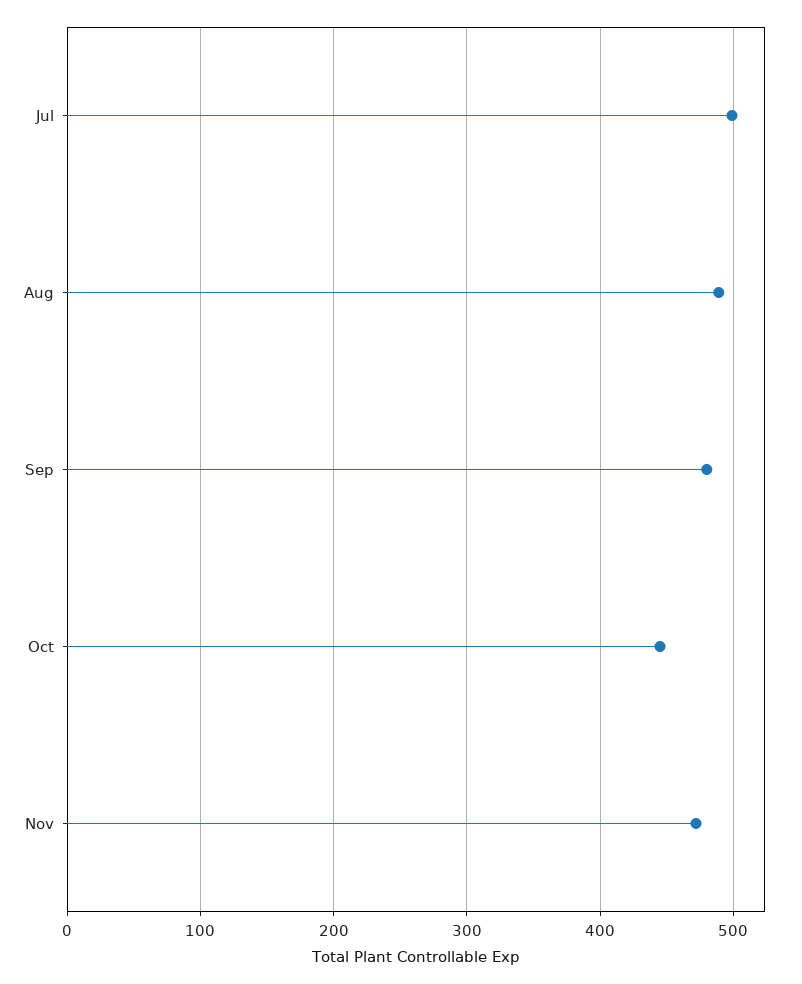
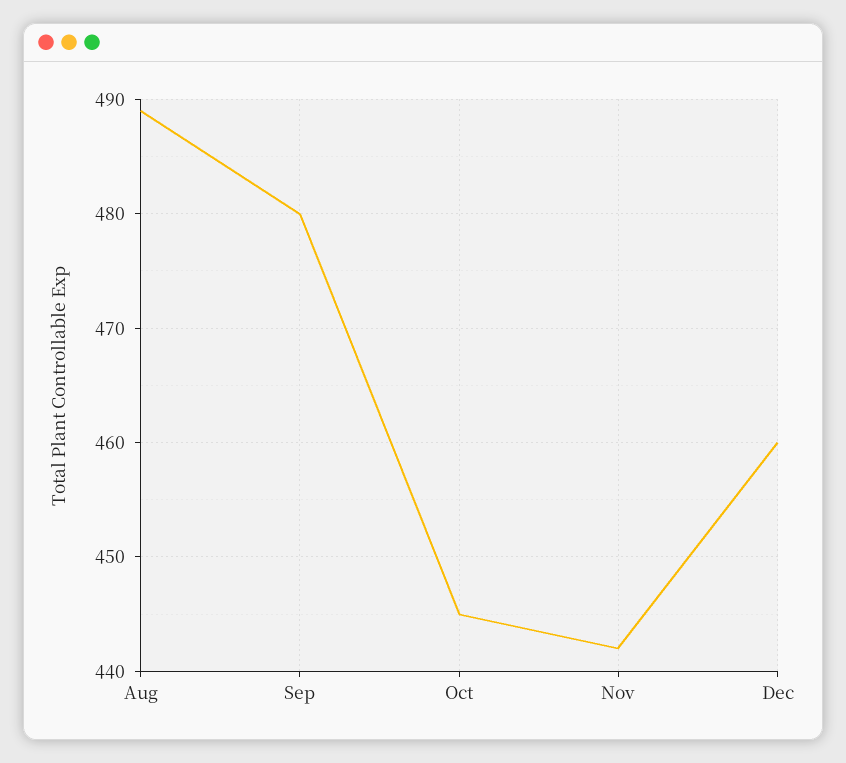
Jul: 500 -> none
Nov: 470 -> 442
Dec: none -> 460

